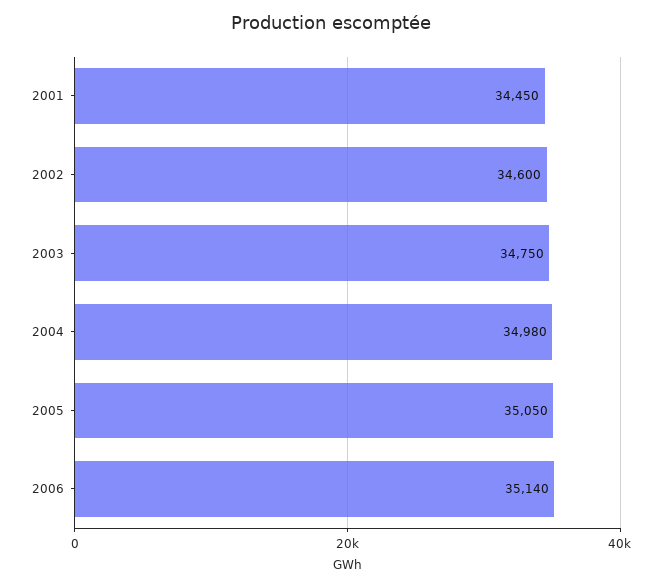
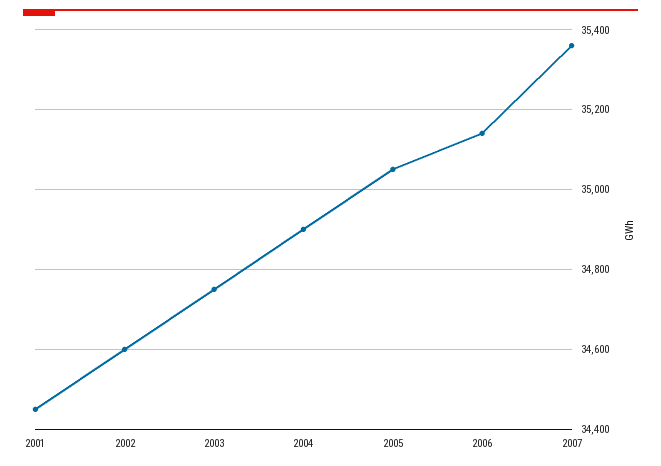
2004: 34980 -> 34900
2007: none -> 35360

